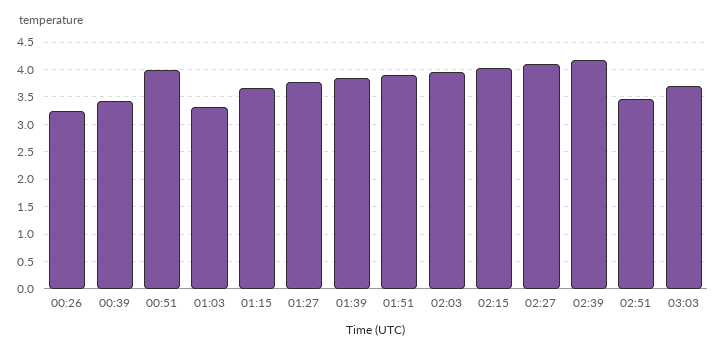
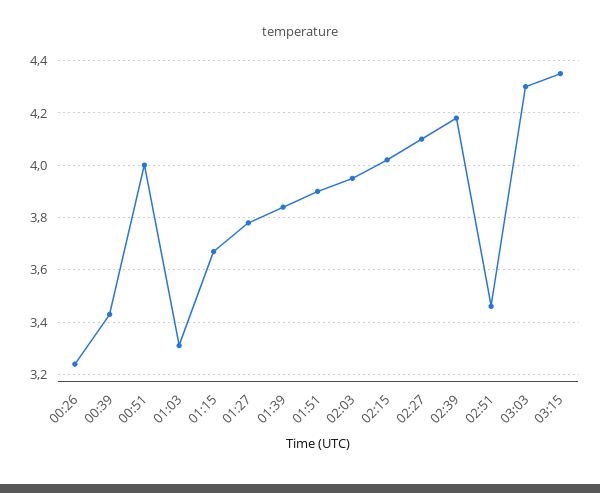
03:03: 3.75 -> 4.3
03:15: none -> 4.35

